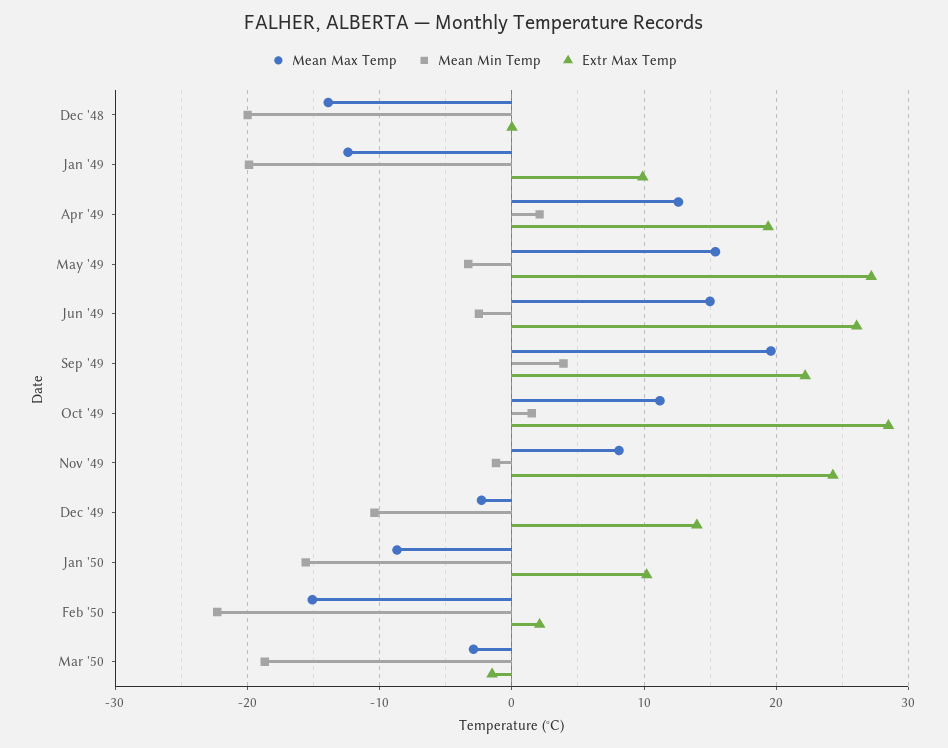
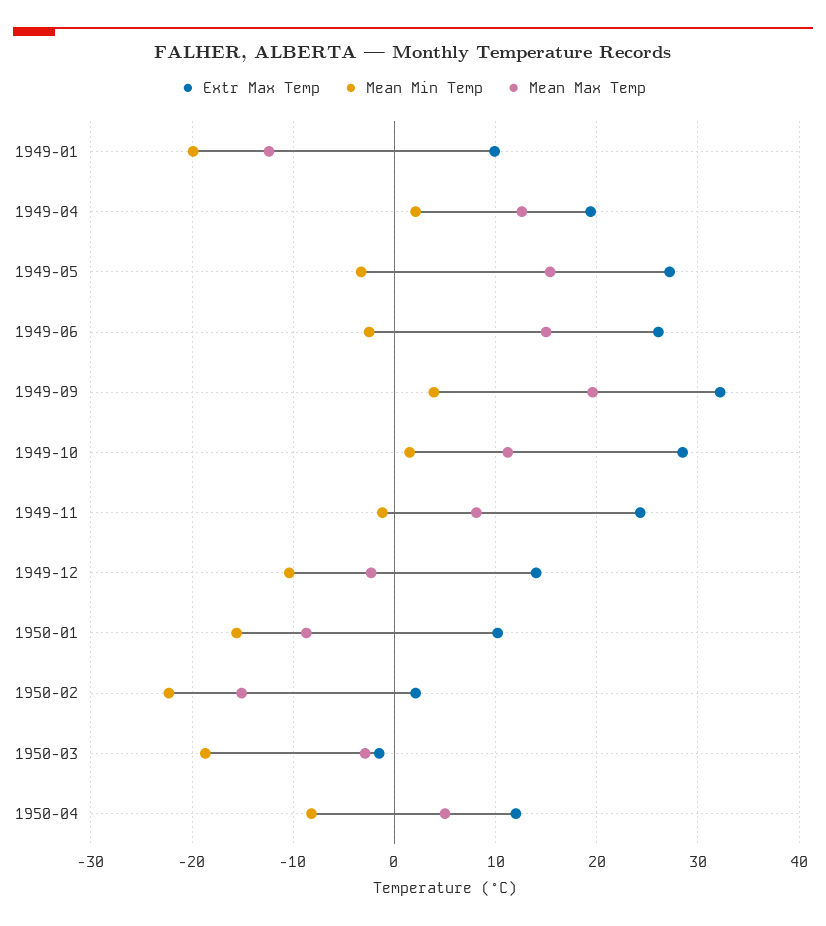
Mean Max Temp, Dec '48: -14 -> none
Mean Min Temp, Dec '48: -20 -> none
Extr Max Temp, Dec '48: 0 -> none
Extr Max Temp, Sep '49: 22 -> 32
Extr Max Temp, 1950-04: none -> 12
Mean Min Temp, 1950-04: none -> -8
Mean Max Temp, 1950-04: none -> 5

